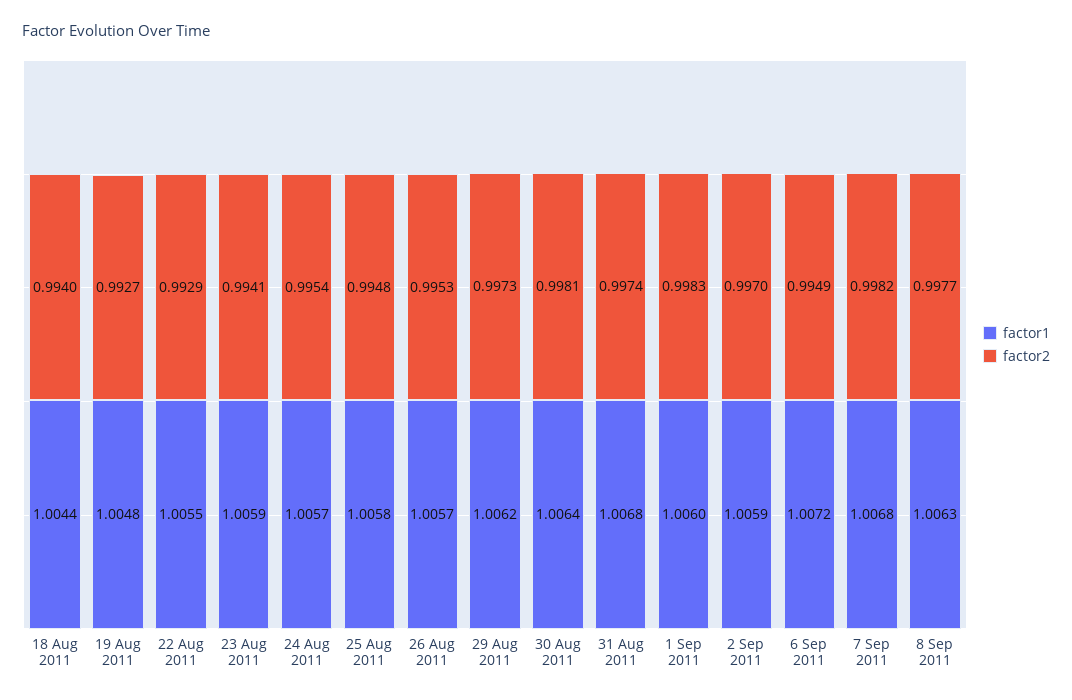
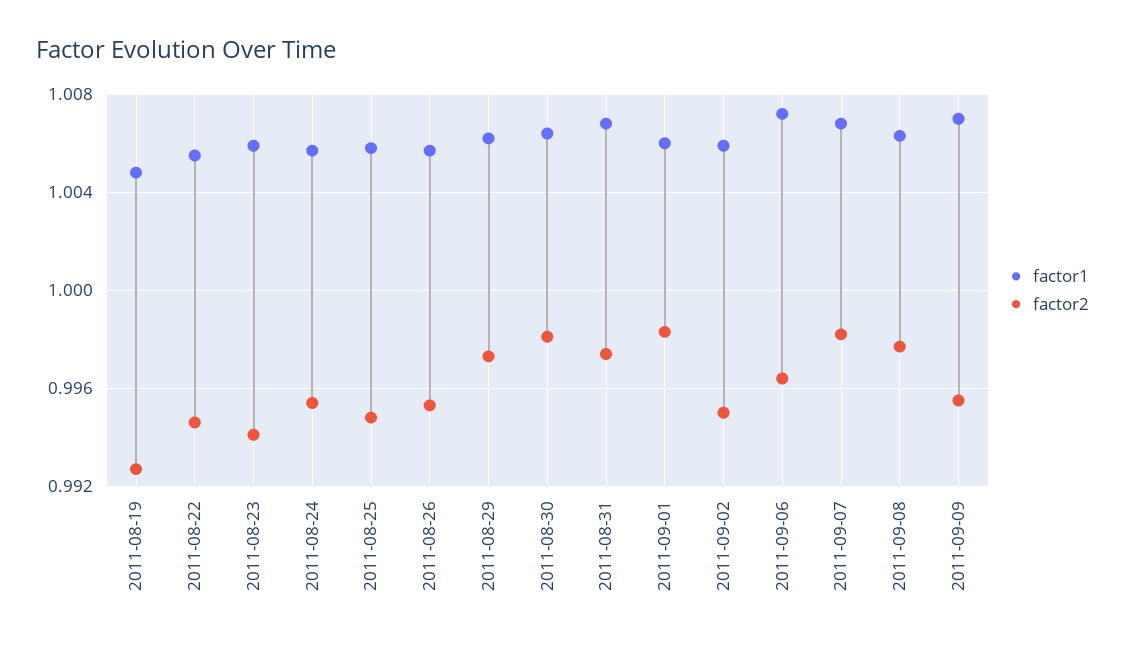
factor1, 18 Aug 2011: 1.0044 -> none
factor2, 18 Aug 2011: 0.994 -> none
factor2, 22 Aug 2011: 0.9929 -> 0.9945
factor2, 2 Sep 2011: 0.997 -> 0.995
factor2, 6 Sep 2011: 0.9949 -> 0.9965
factor1, 2011-09-09: none -> 1.007
factor2, 2011-09-09: none -> 0.9955

